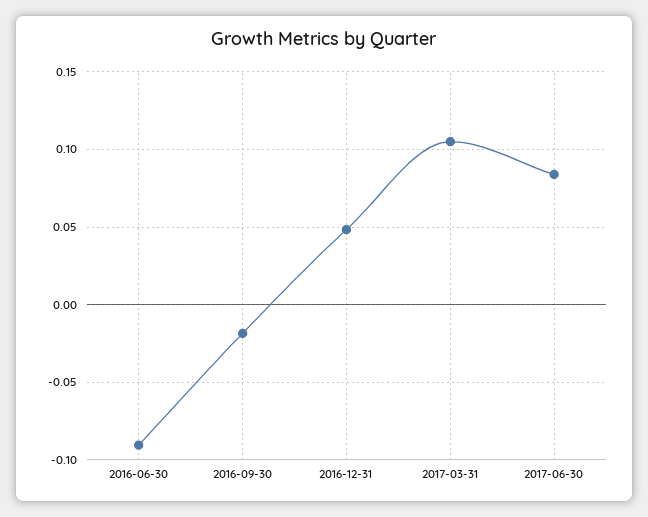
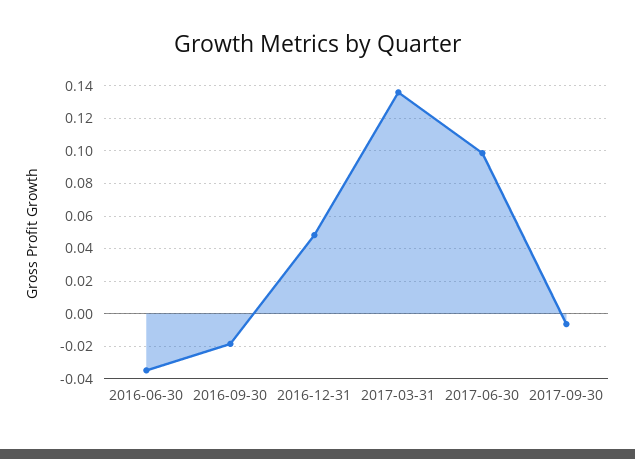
2016-06-30: -0.09 -> -0.035
2017-03-31: 0.105 -> 0.135
2017-06-30: 0.085 -> 0.1
2017-09-30: none -> -0.005

